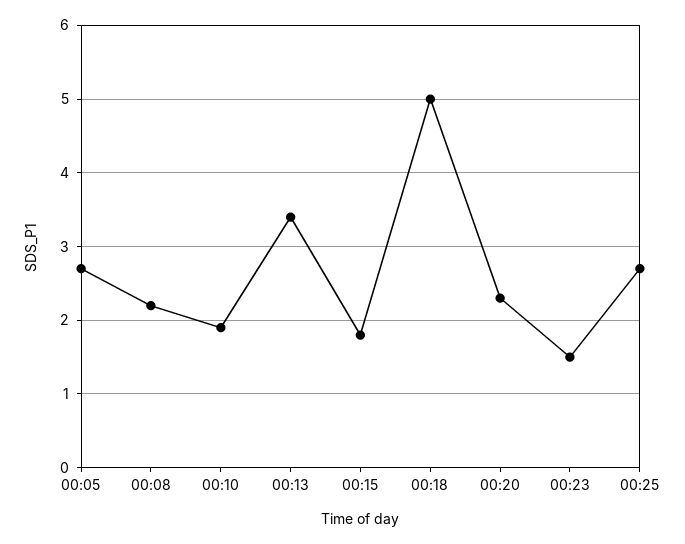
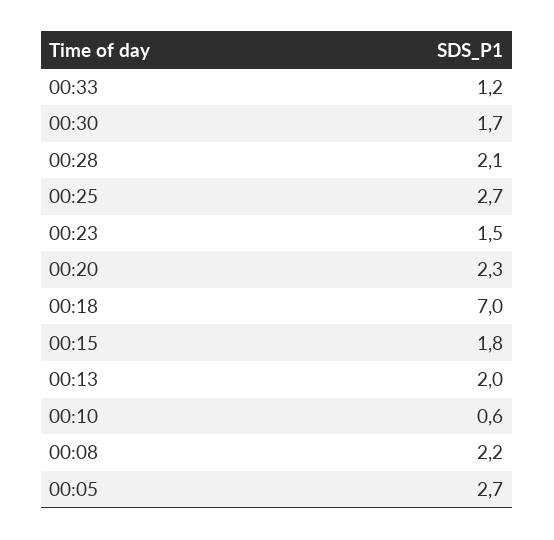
00:10: 1.9 -> 0.6
00:13: 3.4 -> 2
00:18: 5 -> 7
00:33: none -> 1.2
00:30: none -> 1.7
00:28: none -> 2.1

